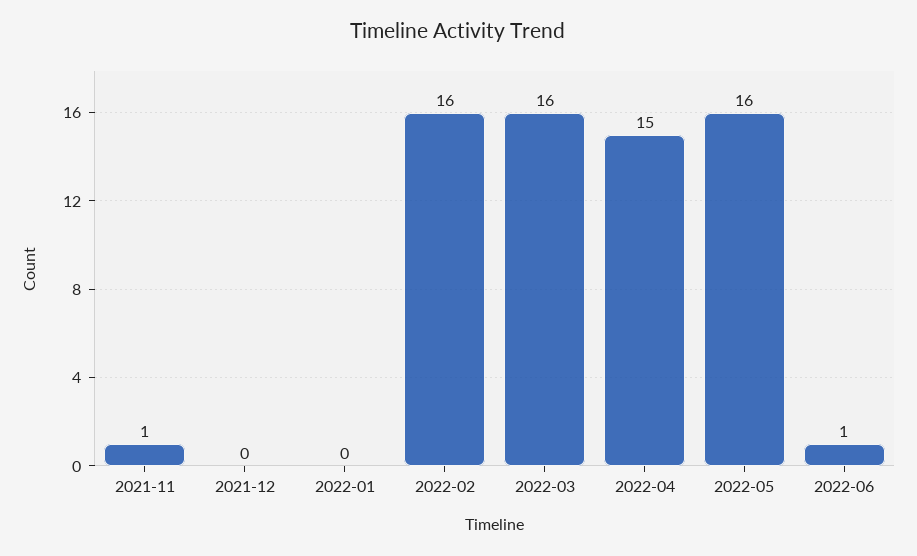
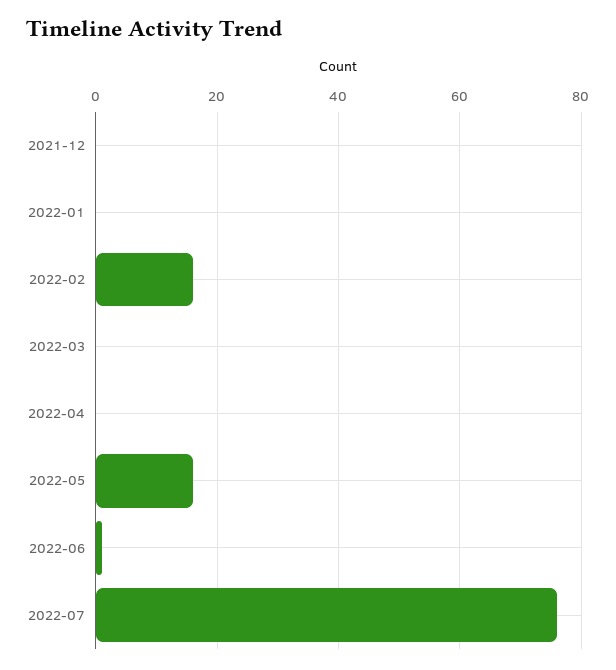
2021-11: 1 -> none
2022-03: 16 -> 0
2022-04: 15 -> 0
2022-07: none -> 75

